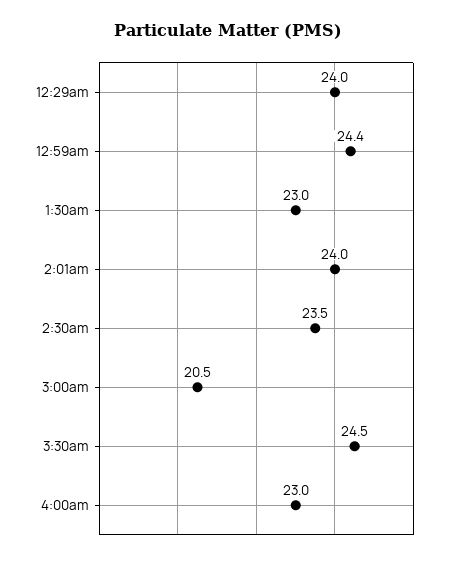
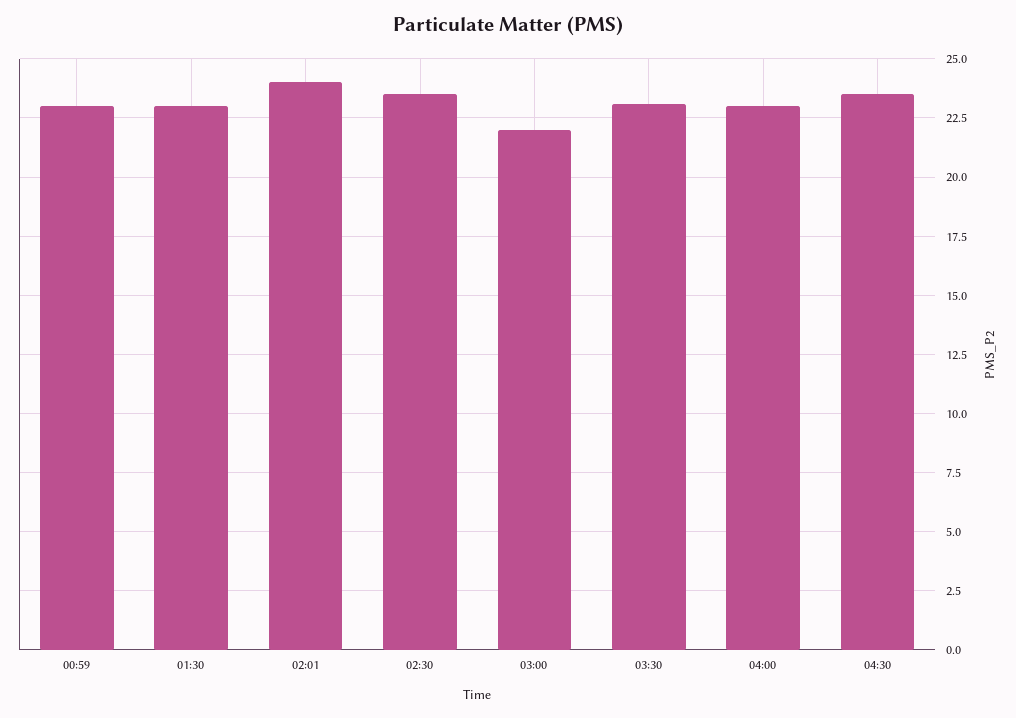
12:29am: 24 -> none
12:59am: 24.4 -> 23
3:00am: 20.5 -> 22
3:30am: 24.5 -> 23
04:30: none -> 23.5

